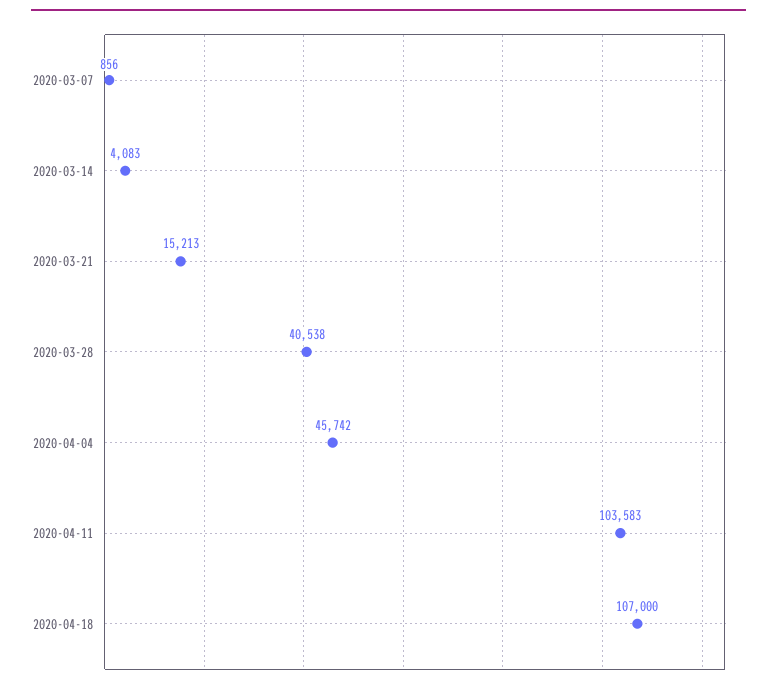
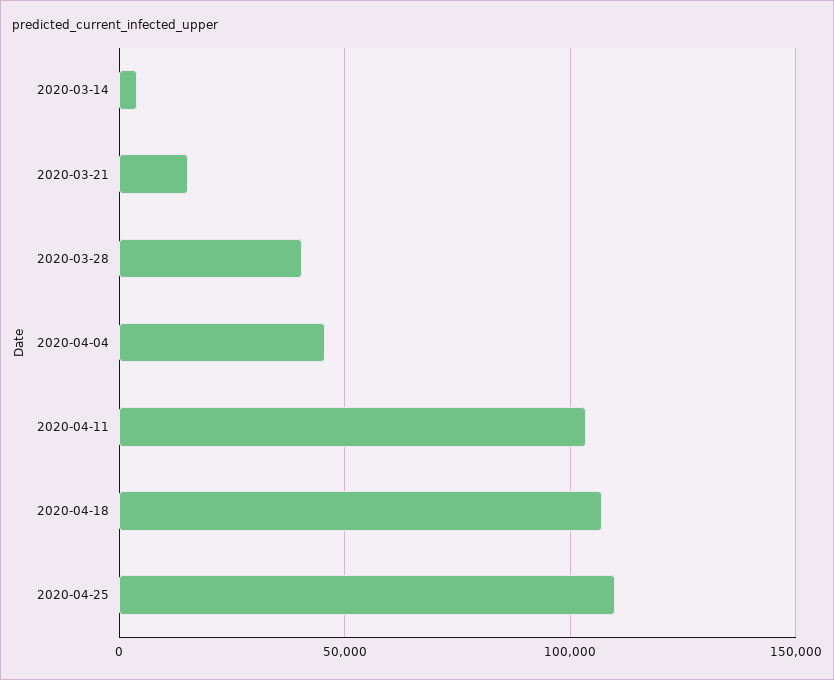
2020-03-07: 856 -> none
2020-04-25: none -> 110000

